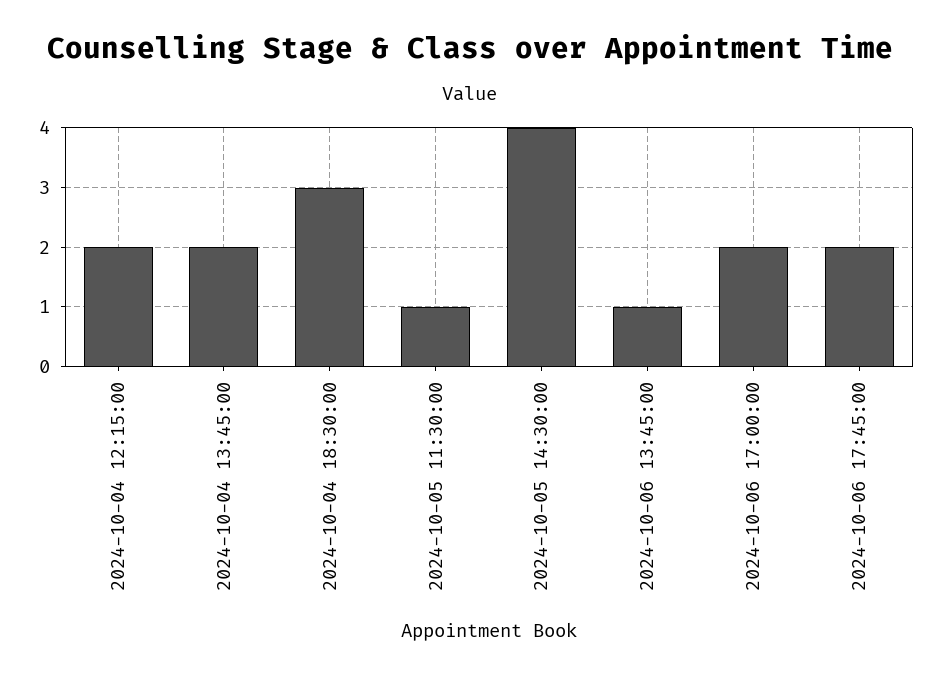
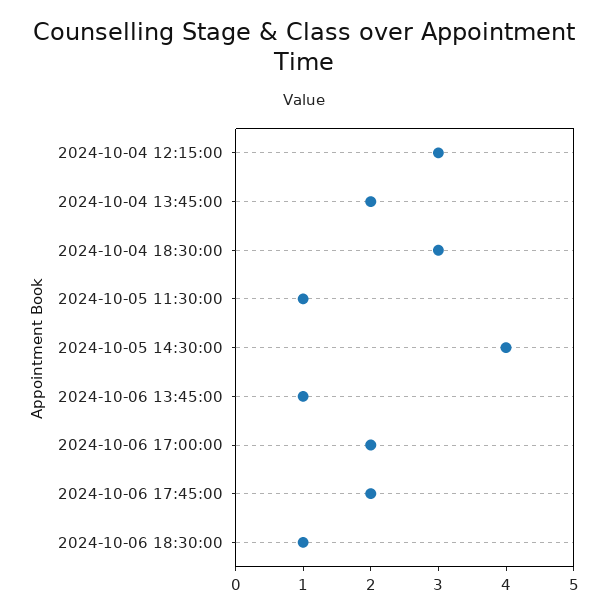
2024-10-04 12:15:00: 2 -> 3
2024-10-06 18:30:00: none -> 1

